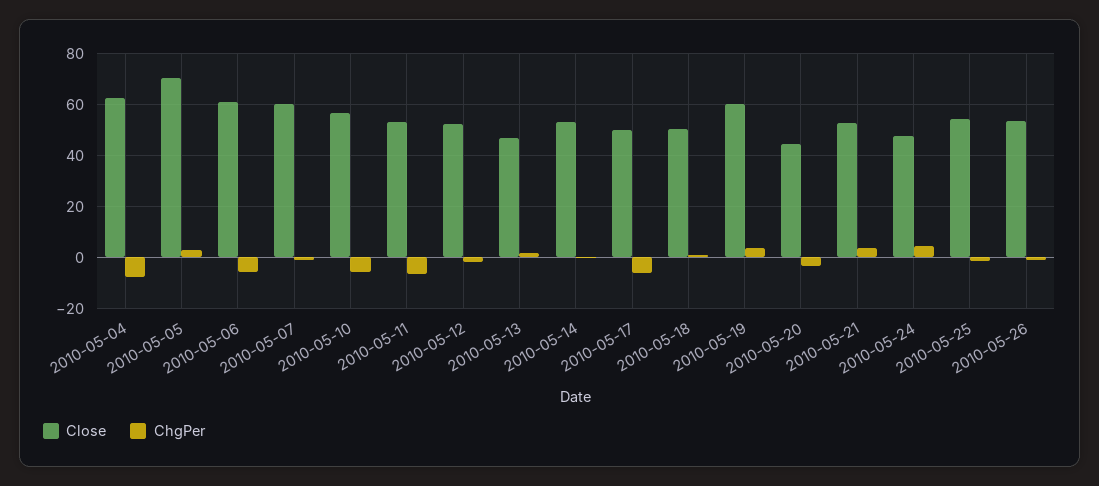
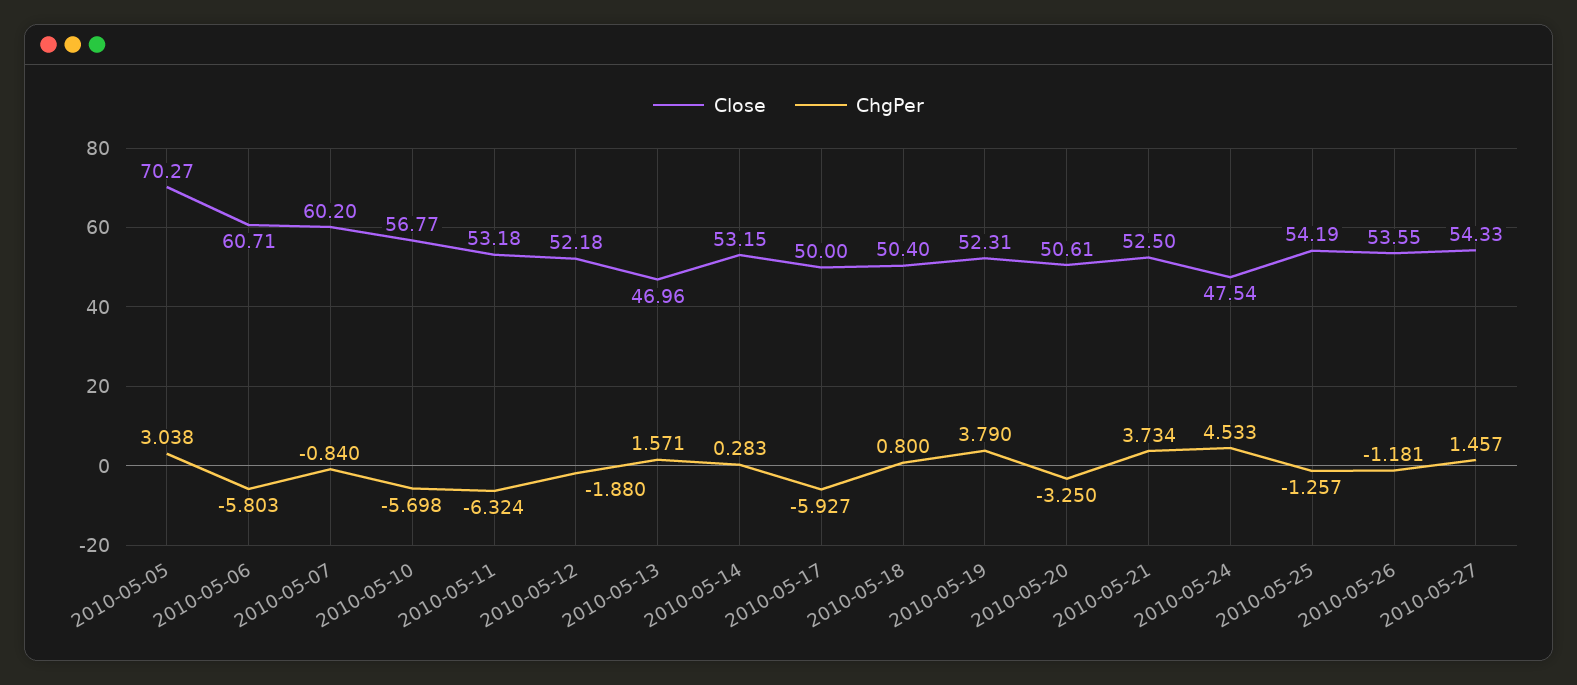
Close, 2010-05-04: 62.5 -> none
ChgPer, 2010-05-04: -7.5 -> none
Close, 2010-05-19: 60 -> 52.31
Close, 2010-05-20: 45 -> 50.61
Close, 2010-05-27: none -> 54.33
ChgPer, 2010-05-27: none -> 1.457

